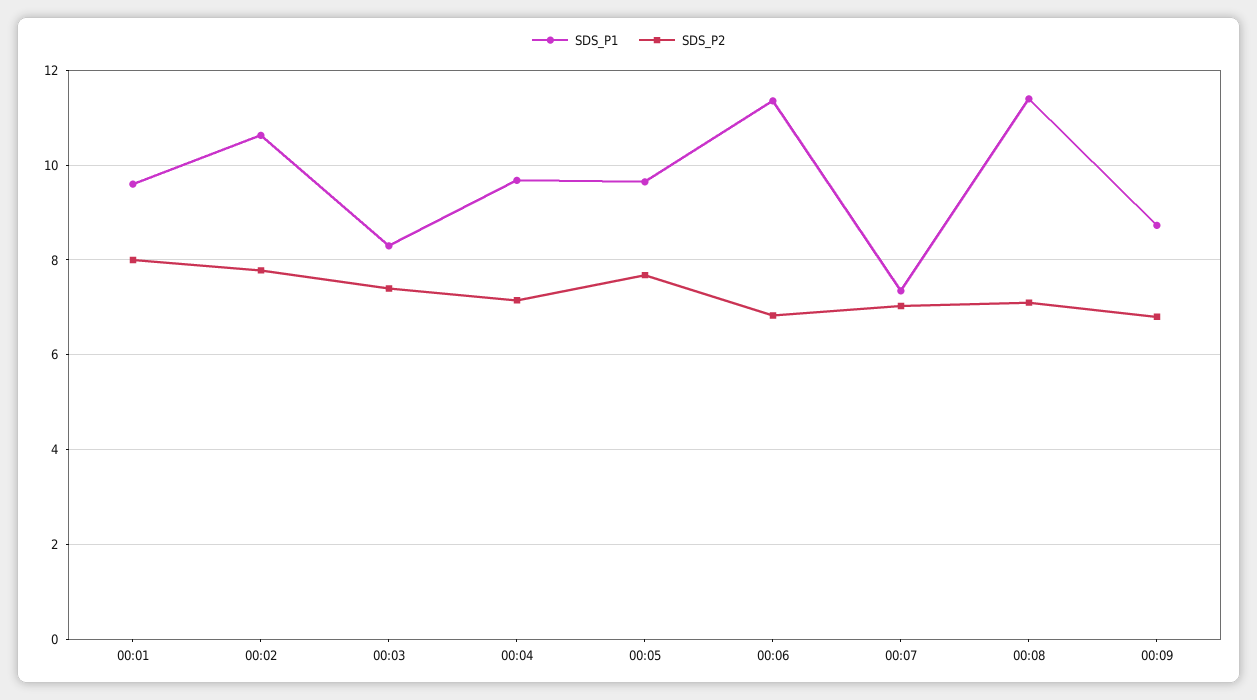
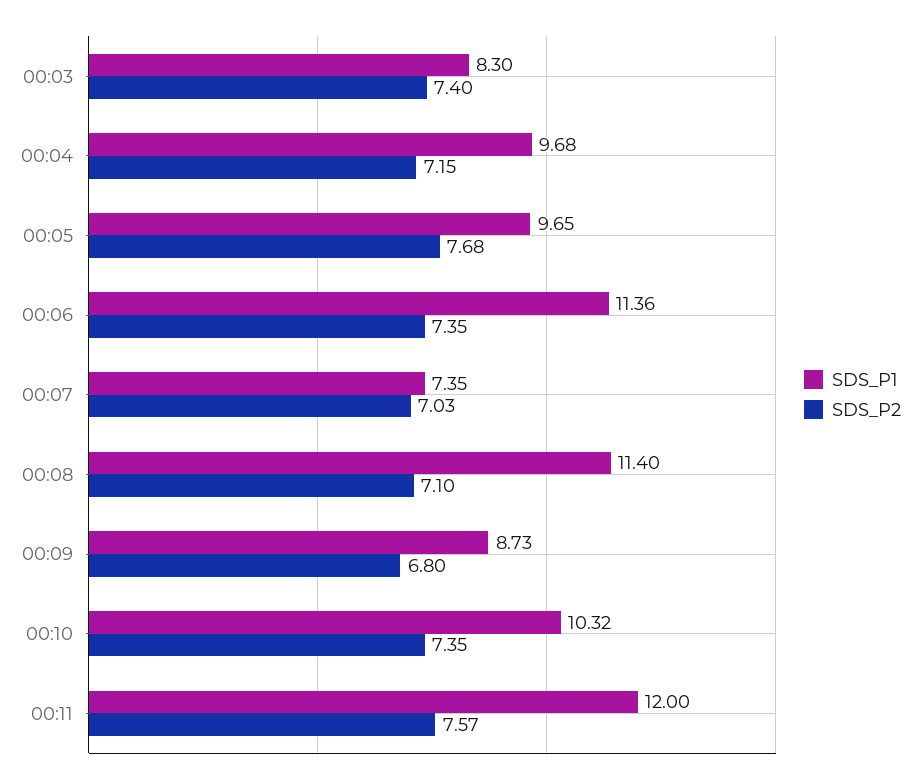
SDS_P1, 00:01: 9.6 -> none
SDS_P2, 00:01: 8 -> none
SDS_P1, 00:02: 10.6 -> none
SDS_P2, 00:02: 7.8 -> none
SDS_P2, 00:06: 6.8 -> 7.35
SDS_P1, 00:10: none -> 10.32
SDS_P2, 00:10: none -> 7.35
SDS_P1, 00:11: none -> 12
SDS_P2, 00:11: none -> 7.57

